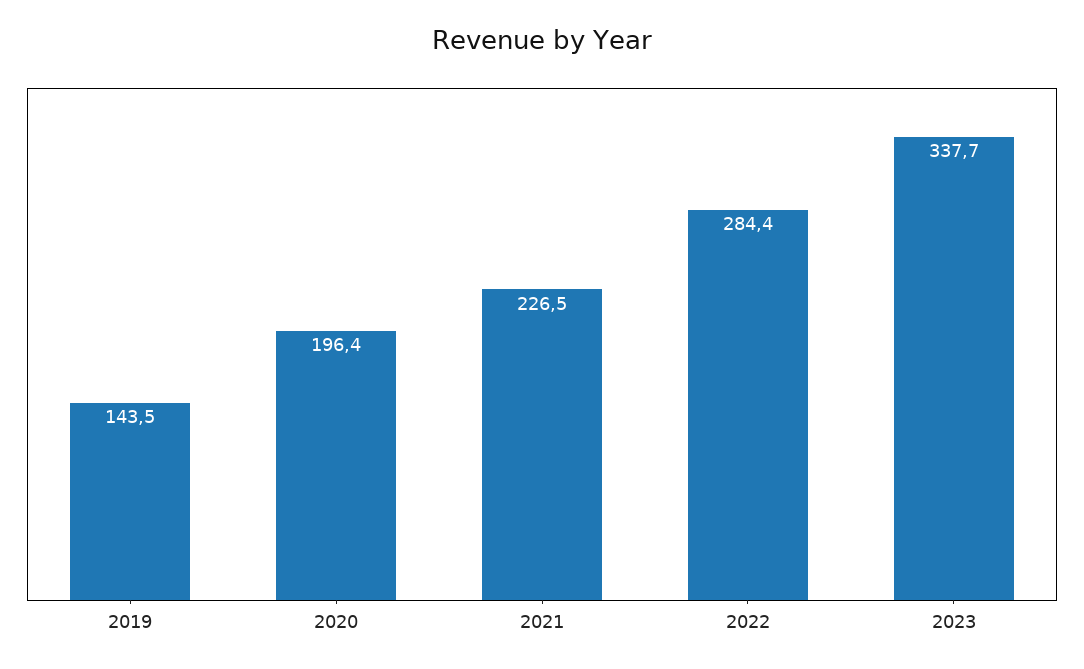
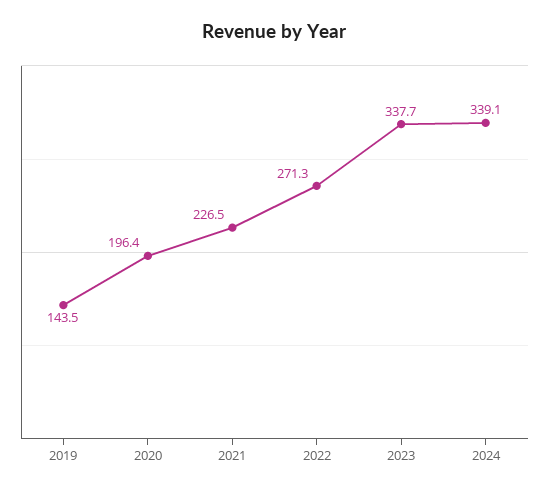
2022: 284.4 -> 271.3
2024: none -> 339.1

